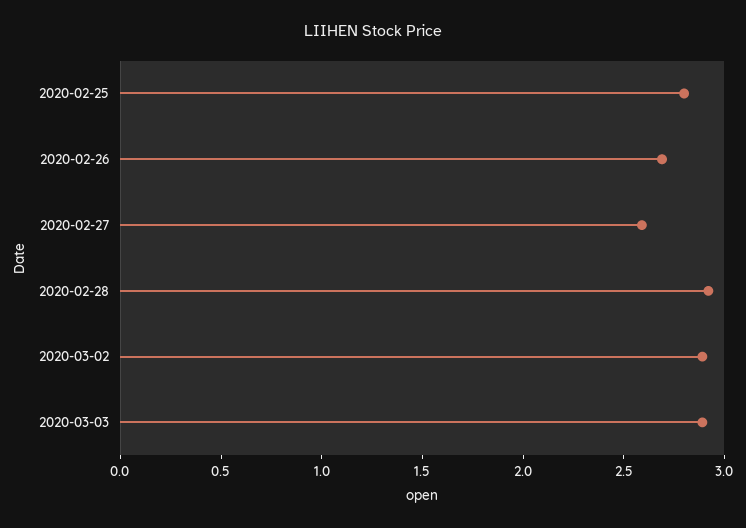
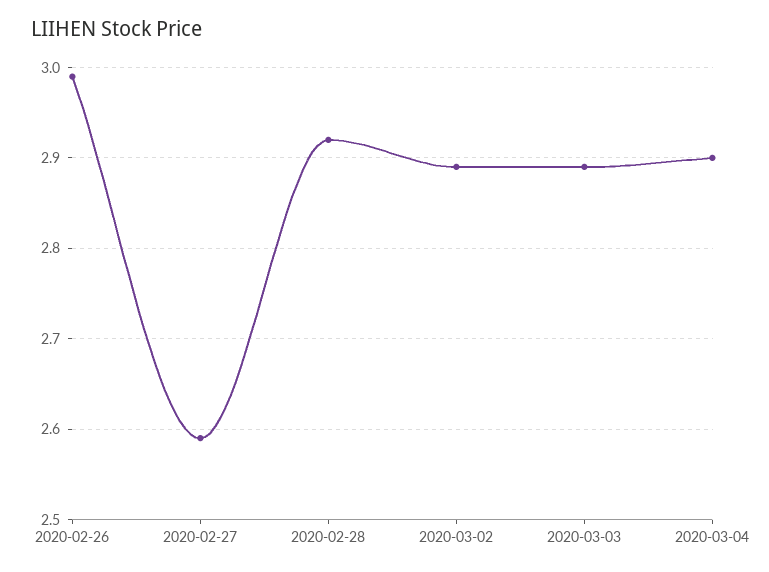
2020-02-25: 2.8 -> none
2020-02-26: 2.7 -> 2.99
2020-03-04: none -> 2.9

